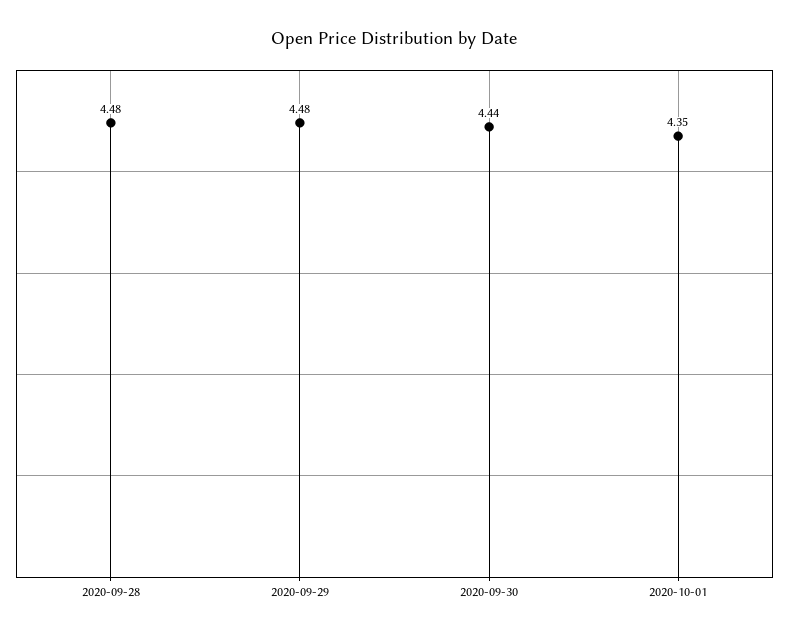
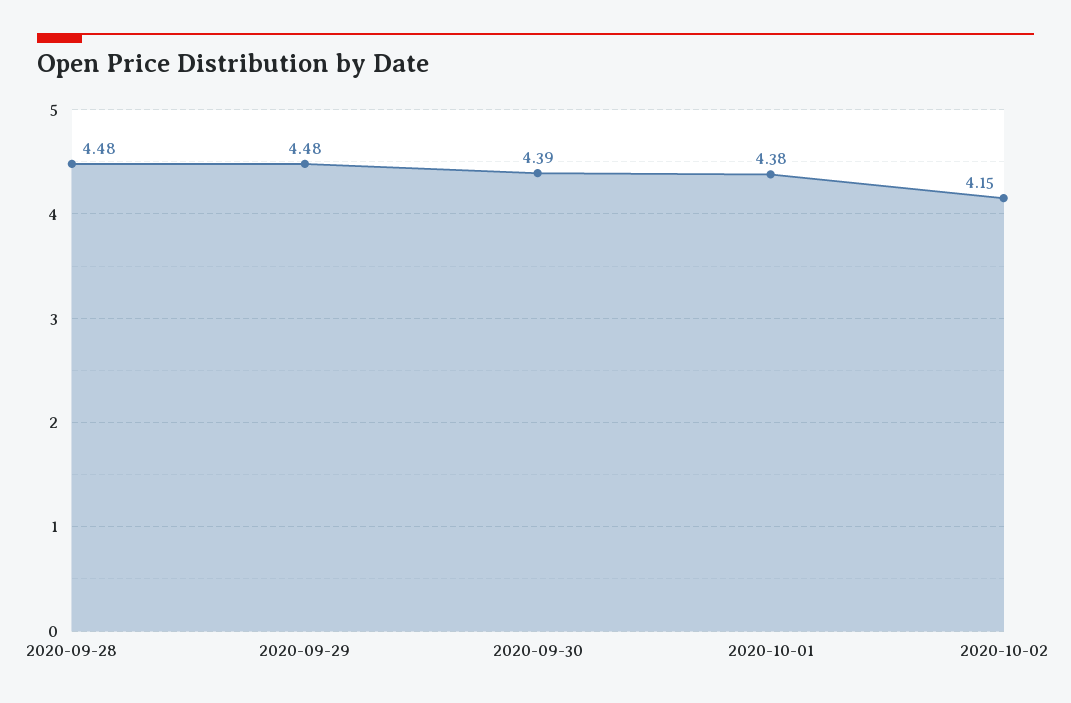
2020-09-30: 4.44 -> 4.39
2020-10-01: 4.35 -> 4.38
2020-10-02: none -> 4.15

